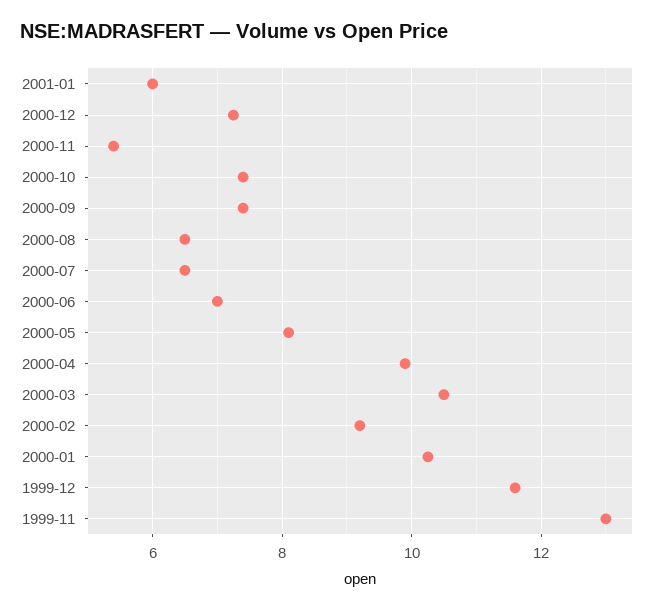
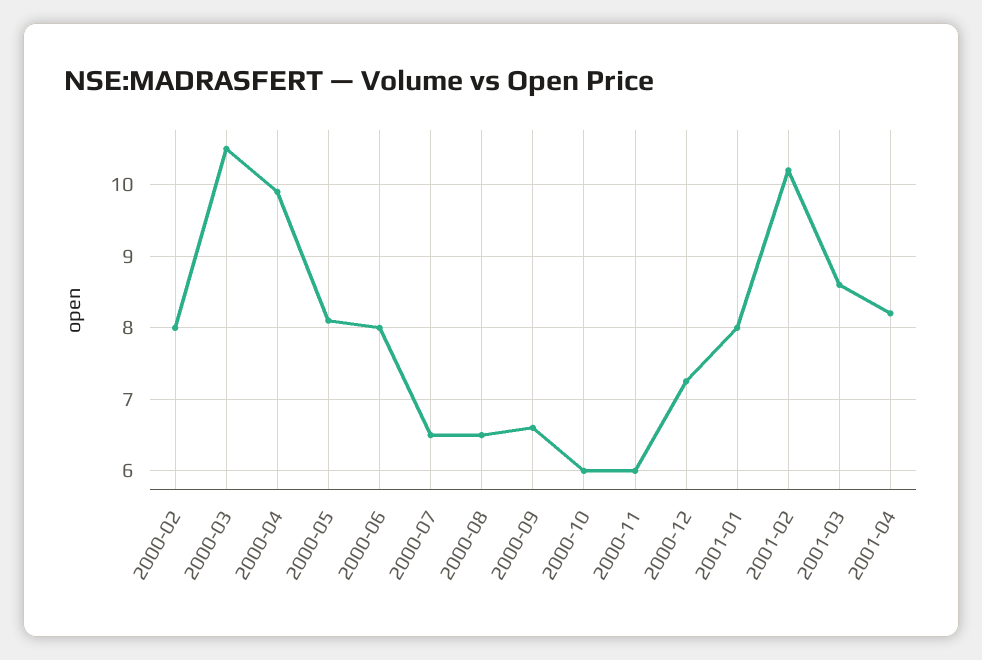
2001-01: 6 -> 8
2000-11: 5.4 -> 6
2000-10: 7.4 -> 6
2000-09: 7.4 -> 6.6
2000-06: 7 -> 8
2000-02: 9.2 -> 8
2000-01: 10.2 -> none
1999-12: 11.6 -> none
1999-11: 13 -> none
2001-02: none -> 10.2
2001-03: none -> 8.6
2001-04: none -> 8.2

